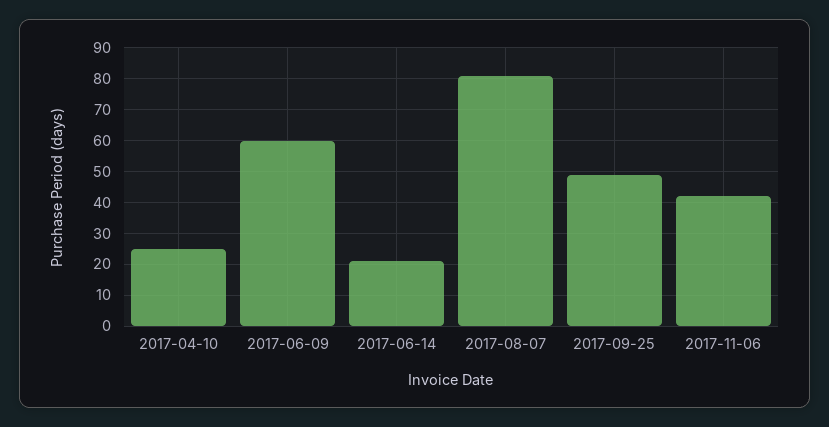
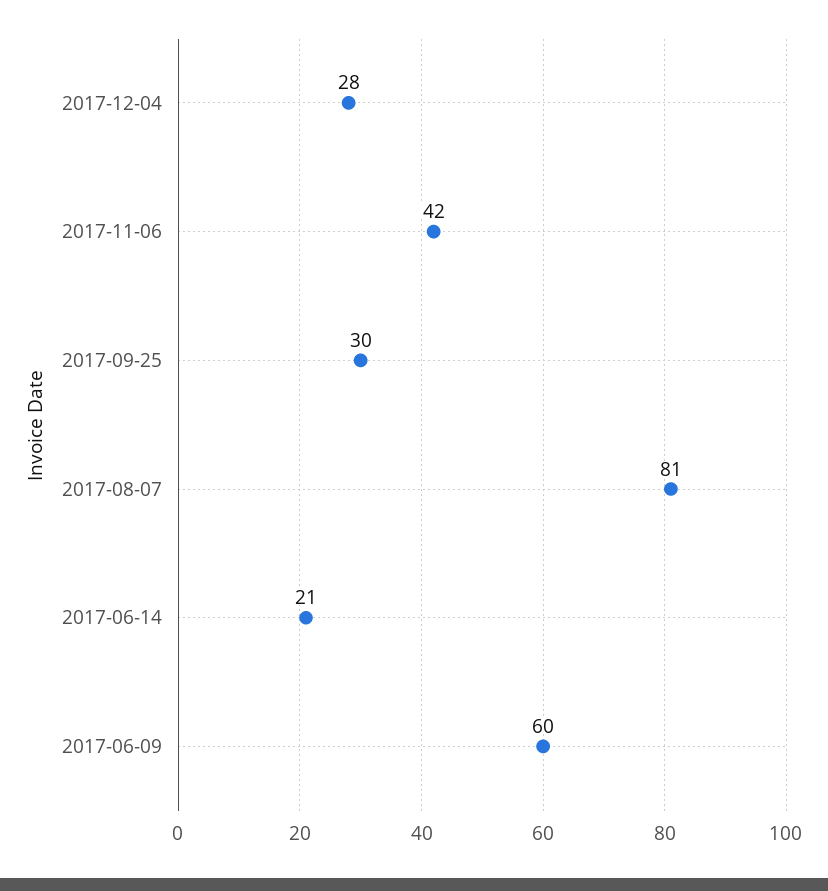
2017-04-10: 25 -> none
2017-09-25: 50 -> 30
2017-12-04: none -> 28

